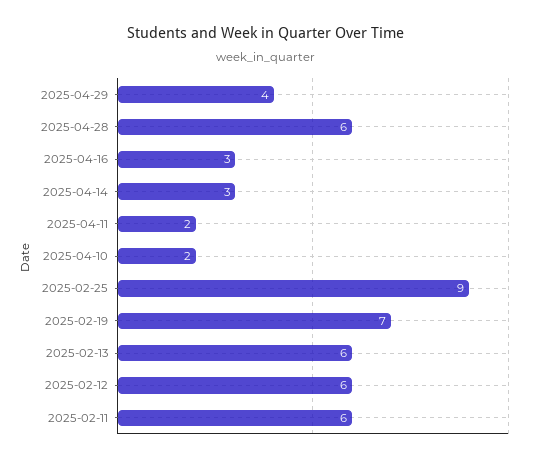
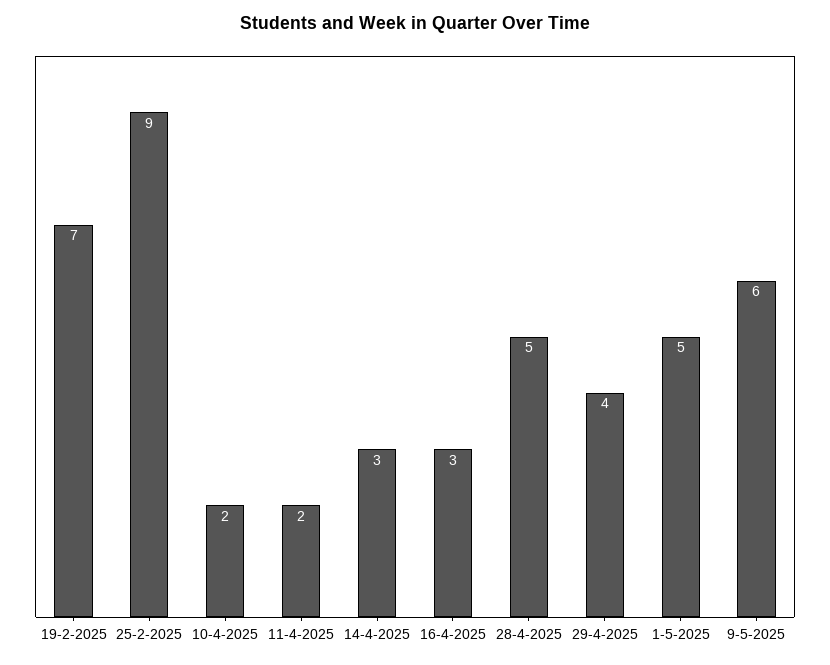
2025-04-28: 6 -> 5
2025-02-13: 6 -> none
2025-02-12: 6 -> none
2025-02-11: 6 -> none
1-5-2025: none -> 5
9-5-2025: none -> 6

